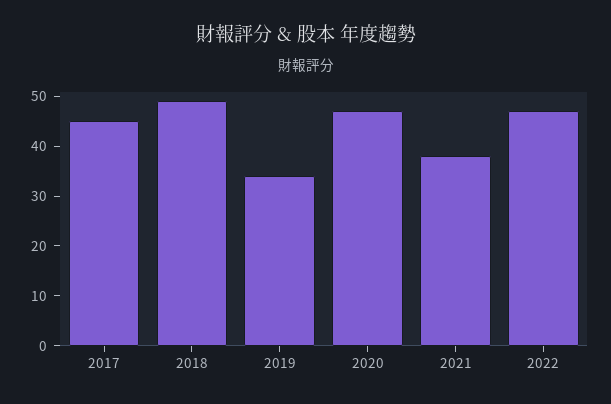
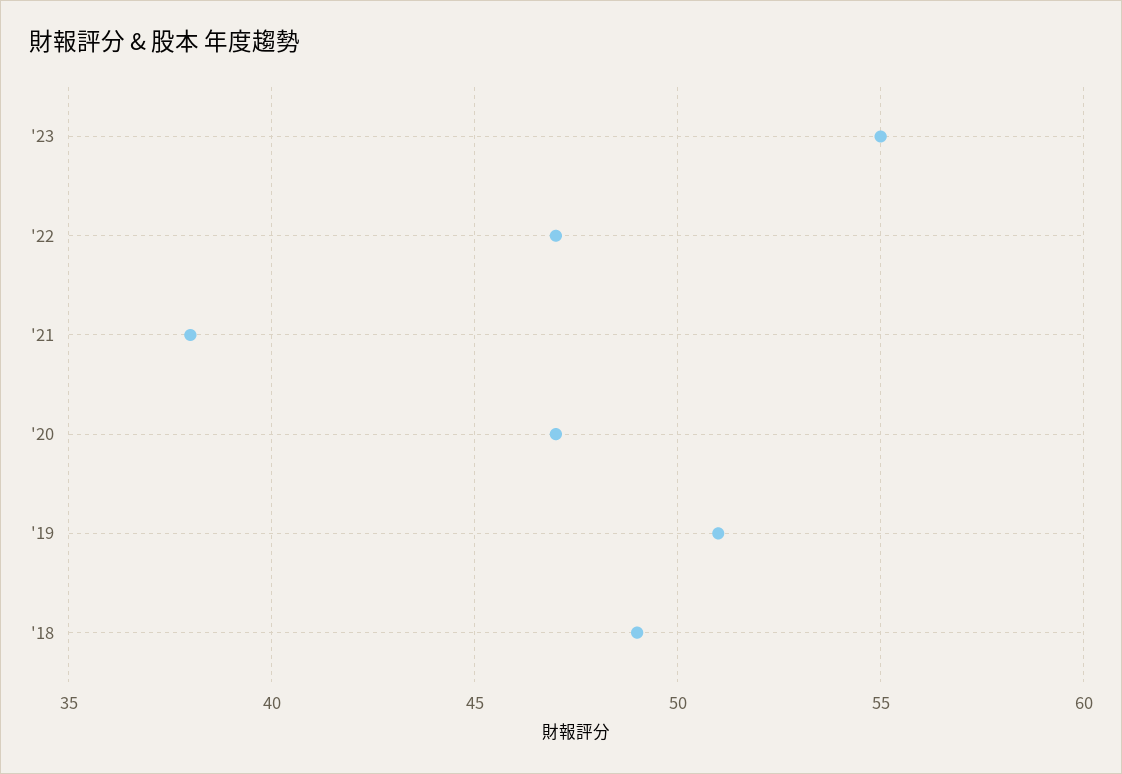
2017: 45 -> none
2019: 35 -> 51
'23: none -> 55

